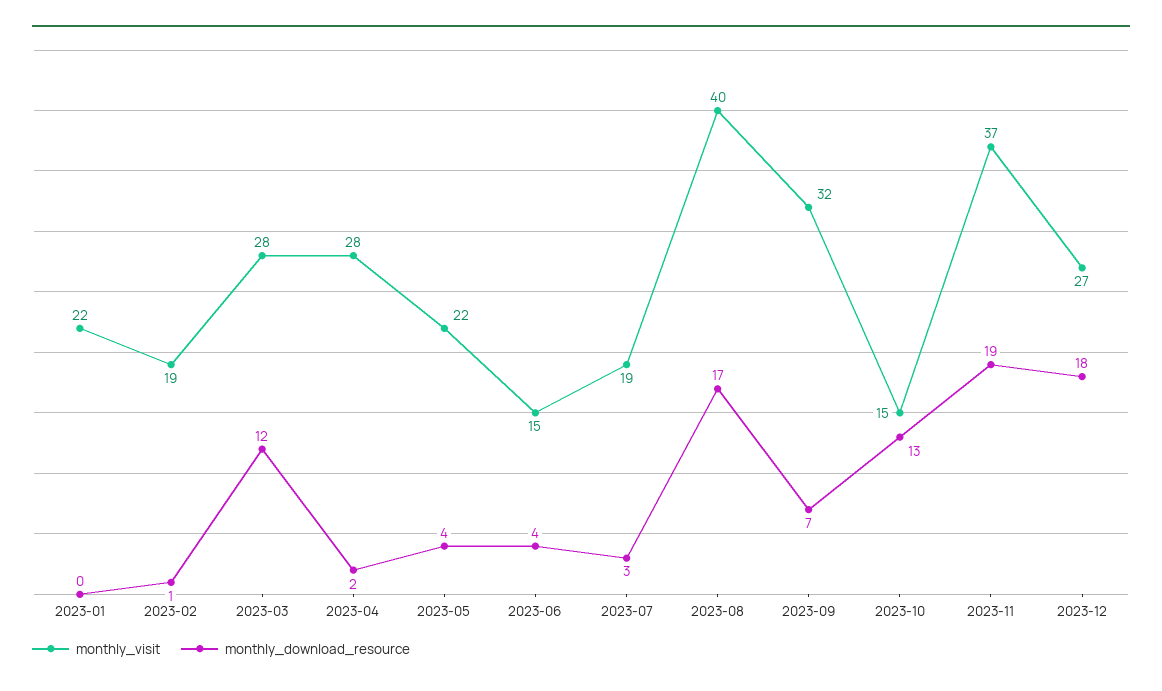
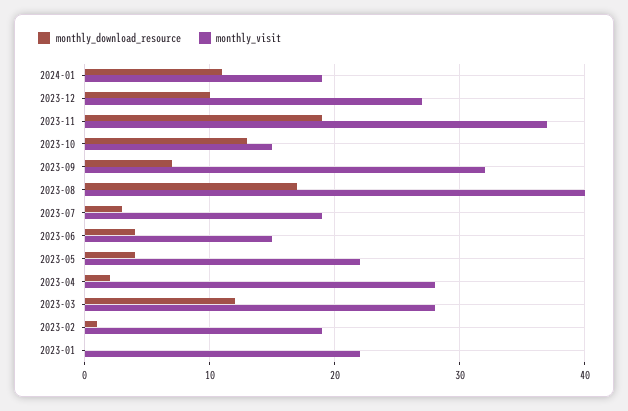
monthly_download_resource, 2023-12: 18 -> 10
monthly_download_resource, 2024-01: none -> 11
monthly_visit, 2024-01: none -> 19

